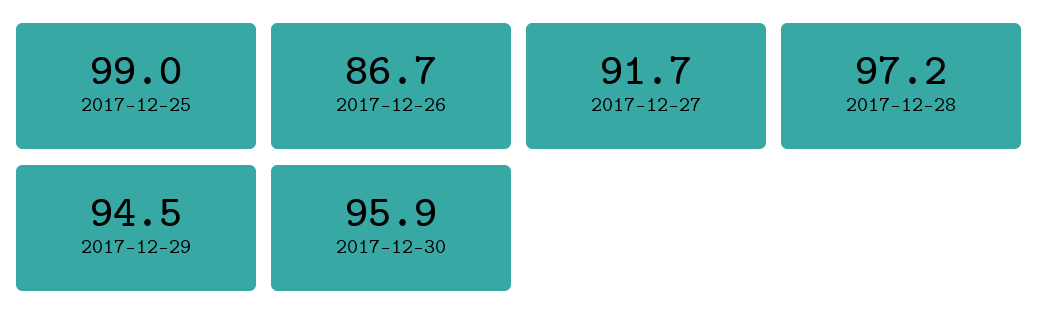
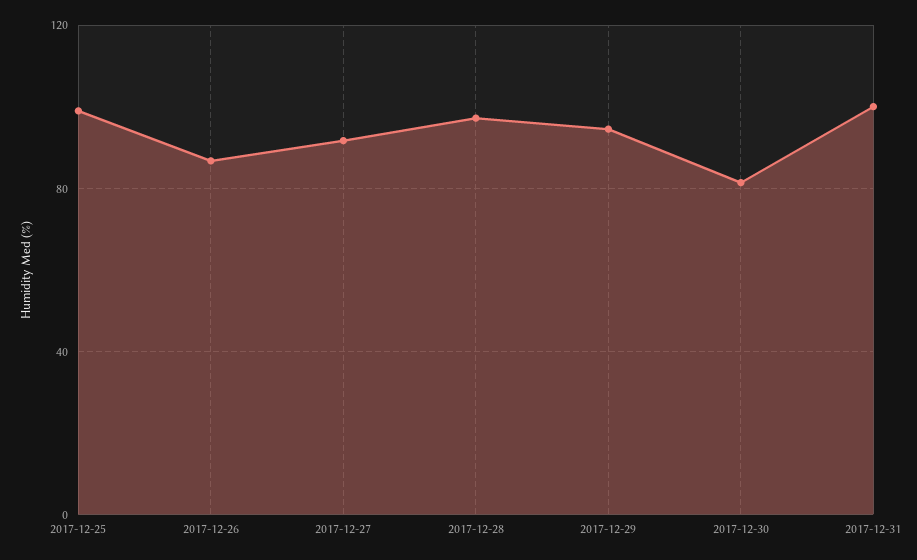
2017-12-30: 95.9 -> 80
2017-12-31: none -> 100

